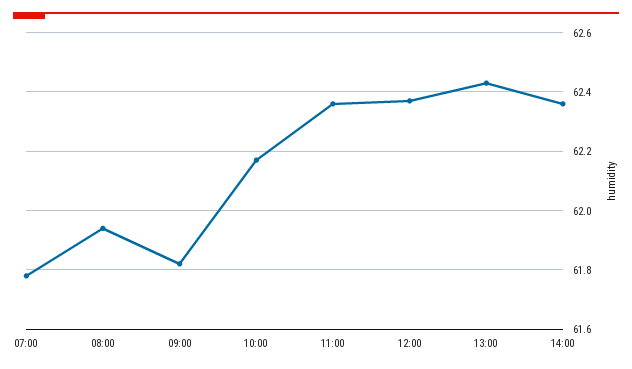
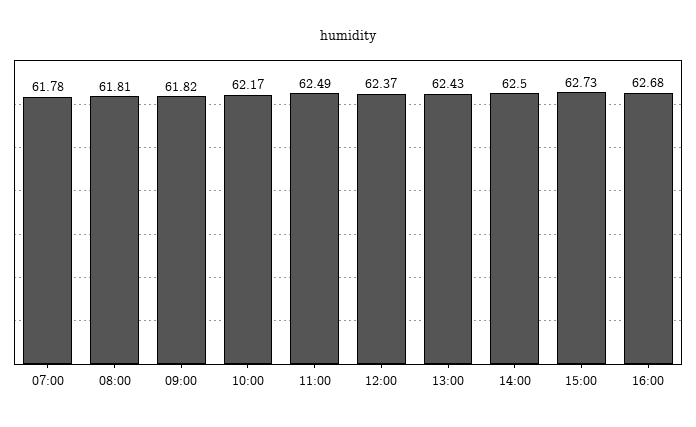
08:00: 61.95 -> 61.81
11:00: 62.35 -> 62.49
14:00: 62.35 -> 62.5
15:00: none -> 62.73
16:00: none -> 62.68

